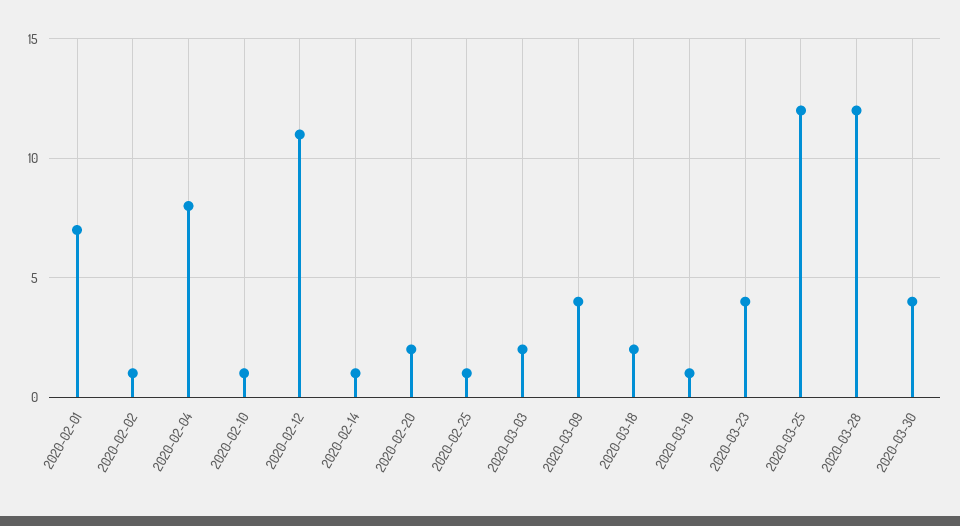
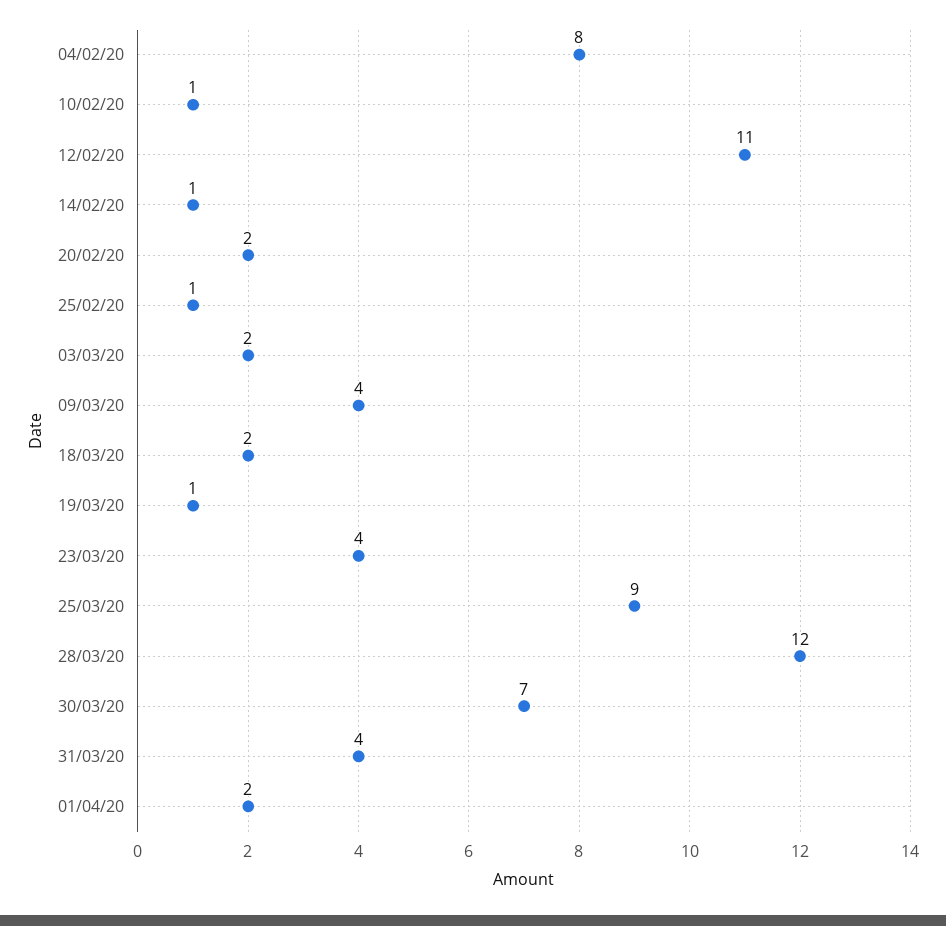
2020-02-01: 7 -> none
2020-02-02: 1 -> none
2020-03-25: 12 -> 9
2020-03-30: 4 -> 7
31/03/20: none -> 4
01/04/20: none -> 2

